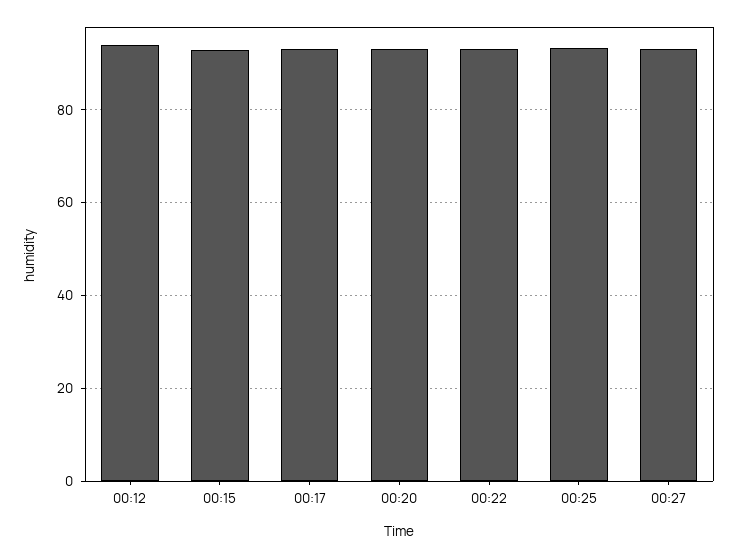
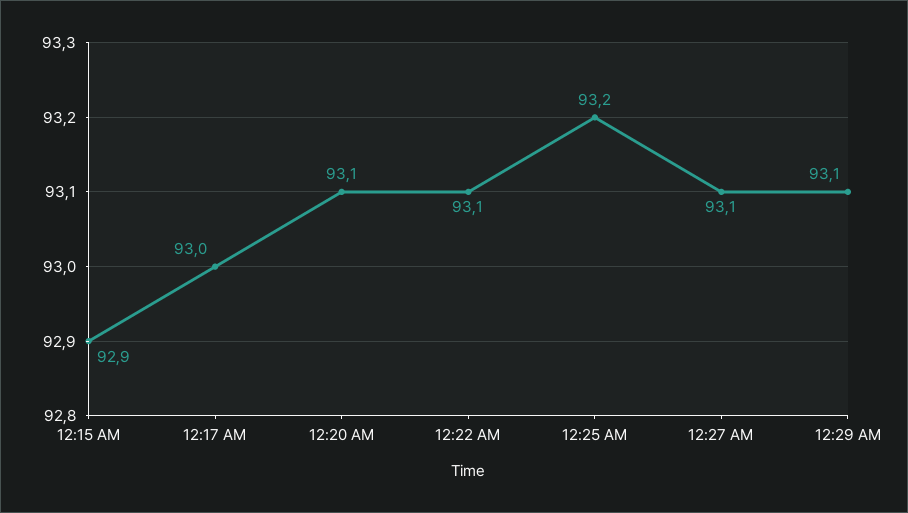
00:12: 94 -> none
12:29 AM: none -> 93.1

